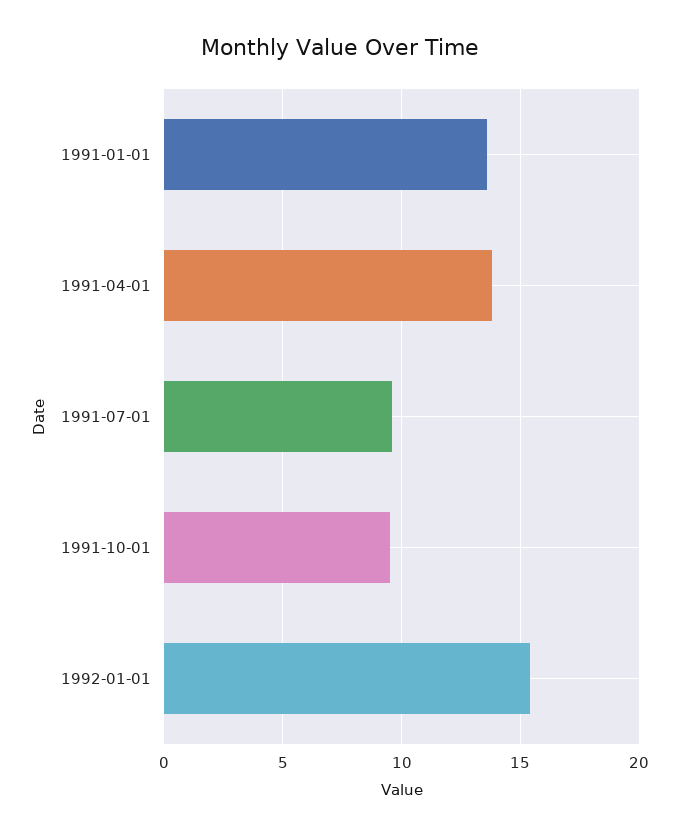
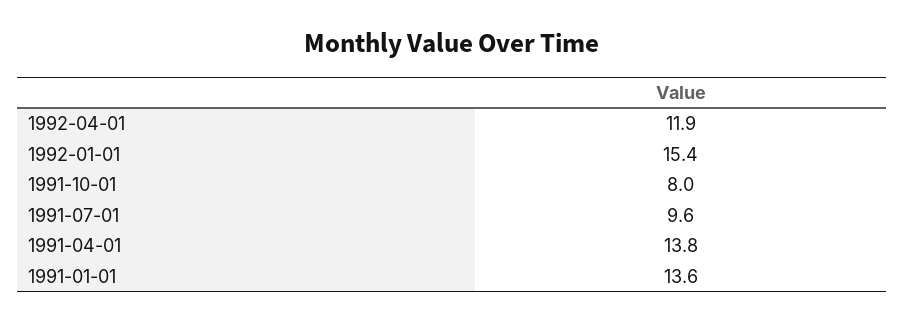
1991-10-01: 9.5 -> 8
1992-04-01: none -> 11.9

